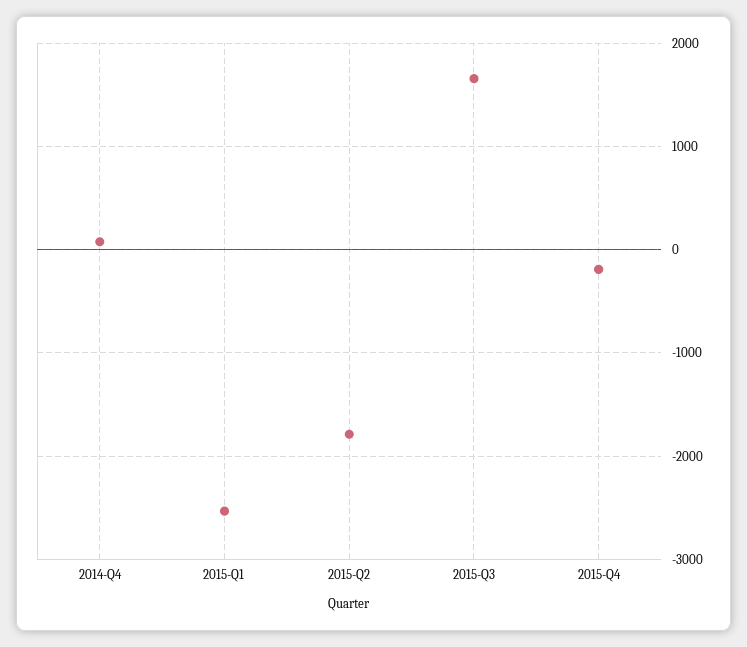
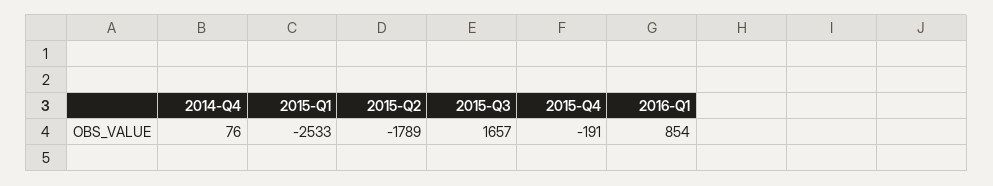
2016-Q1: none -> 854

